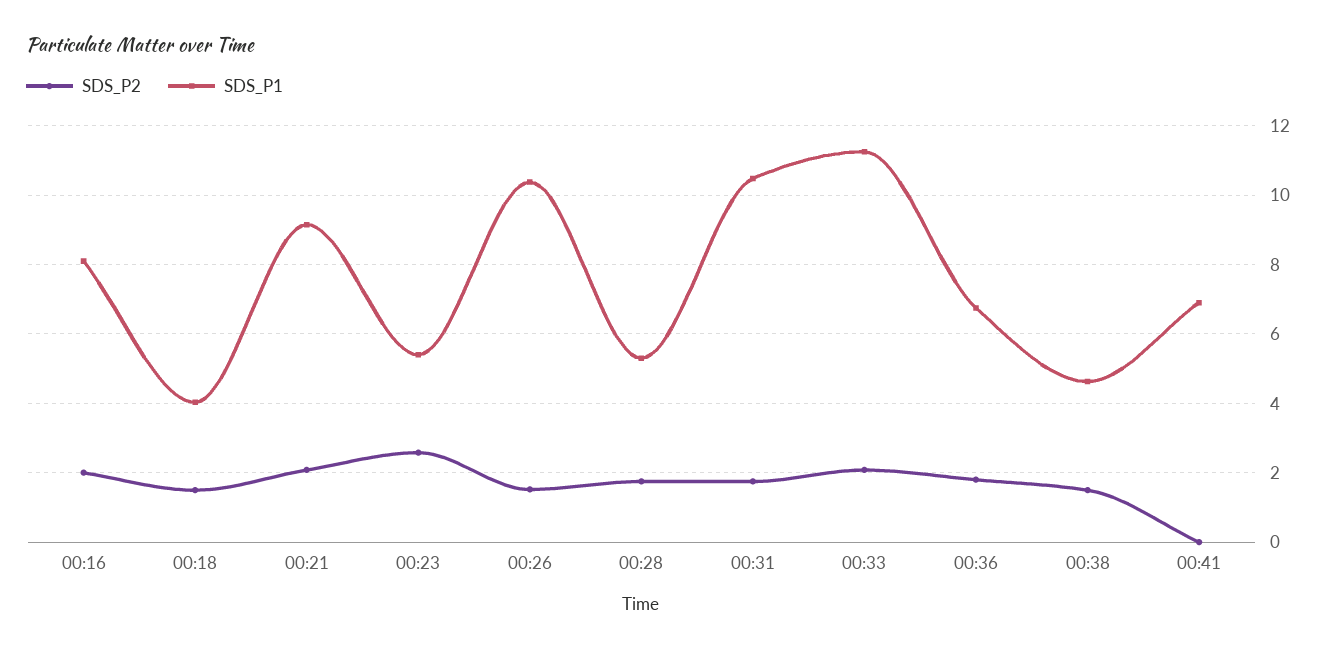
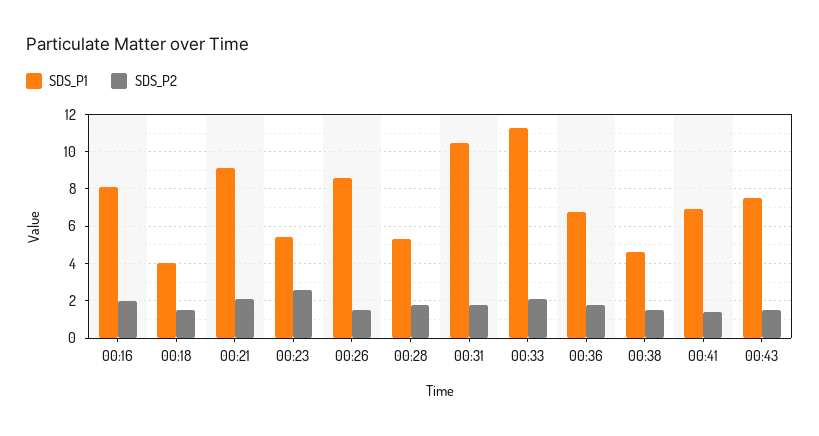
SDS_P1, 00:26: 10.4 -> 8.5
SDS_P2, 00:41: 0 -> 1.5
SDS_P1, 00:43: none -> 7.5
SDS_P2, 00:43: none -> 1.5

